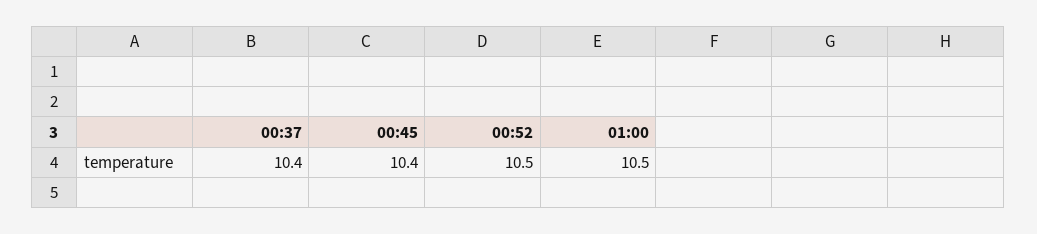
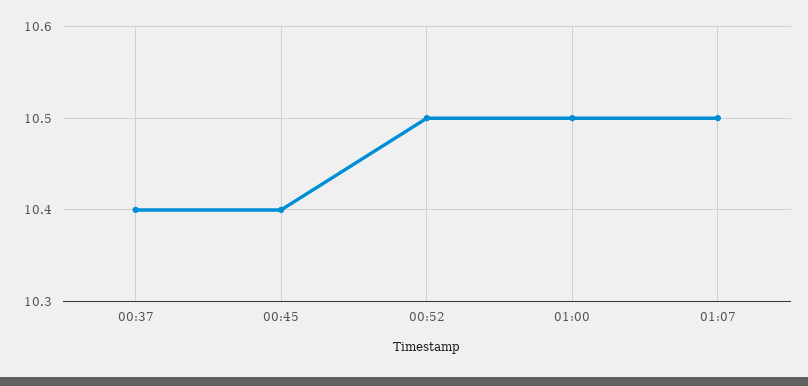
01:07: none -> 10.5

